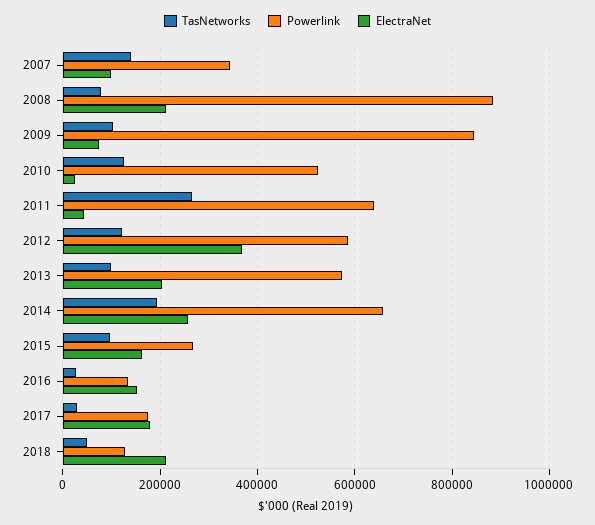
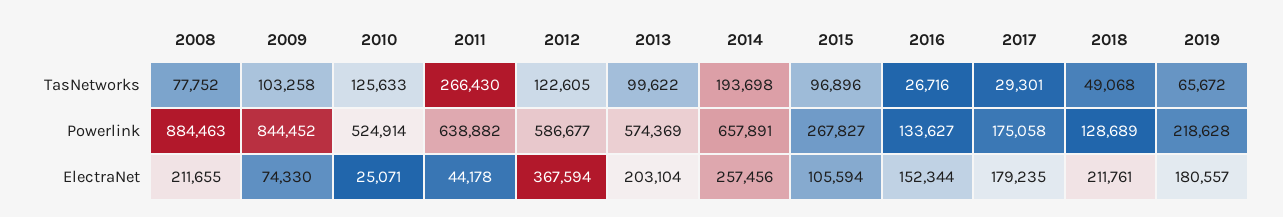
TasNetworks, 2007: 140000 -> none
Powerlink, 2007: 340000 -> none
ElectraNet, 2007: 100000 -> none
ElectraNet, 2015: 160000 -> 105594
TasNetworks, 2019: none -> 65672
Powerlink, 2019: none -> 218628
ElectraNet, 2019: none -> 180557

